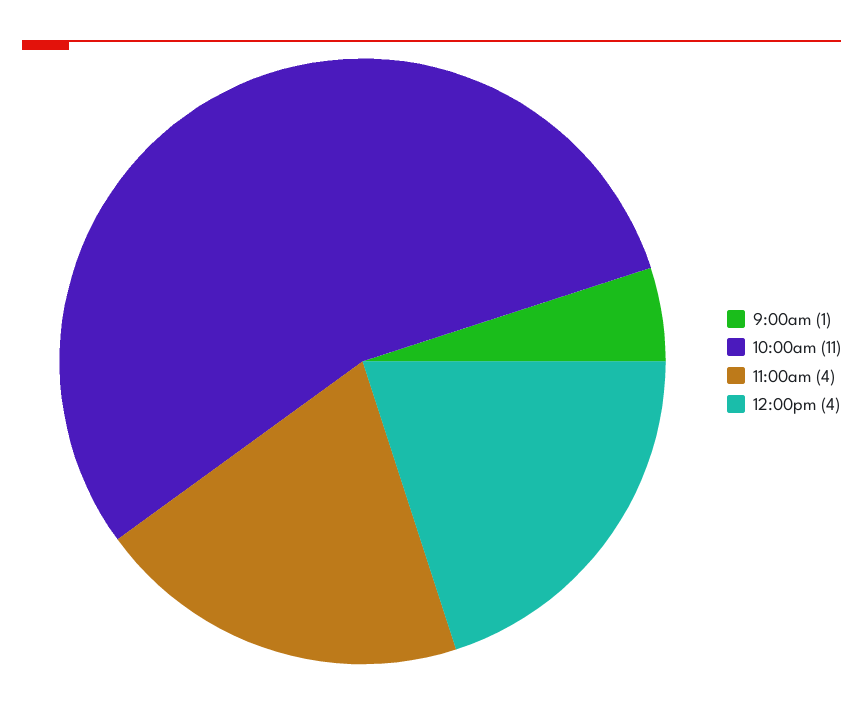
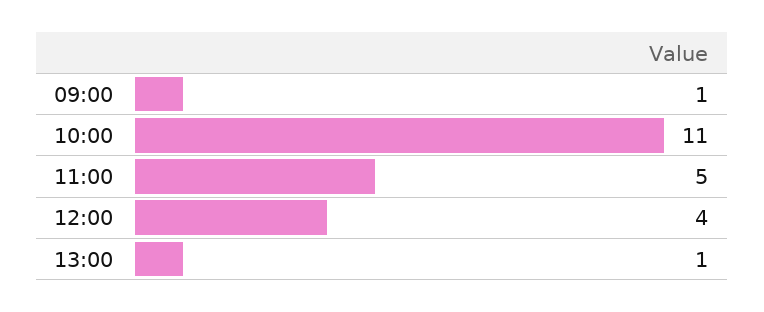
11:00am: 4 -> 5
13:00: none -> 1

